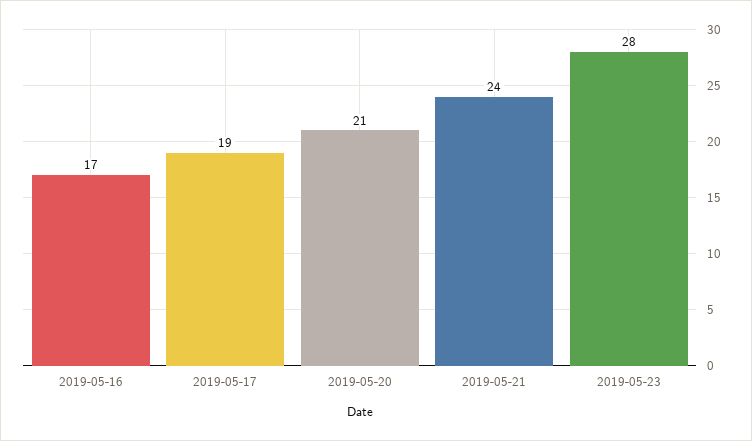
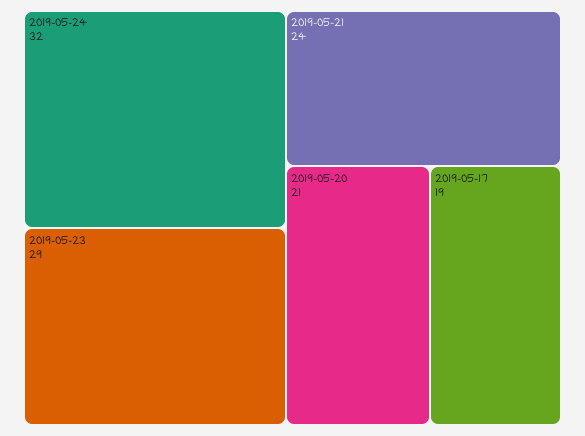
2019-05-16: 17 -> none
2019-05-23: 28 -> 29
2019-05-24: none -> 32

